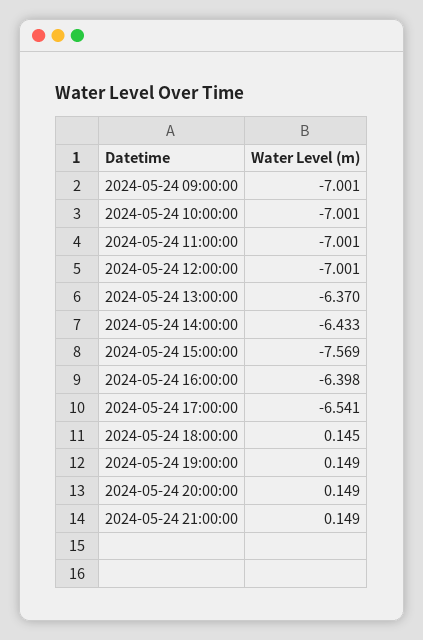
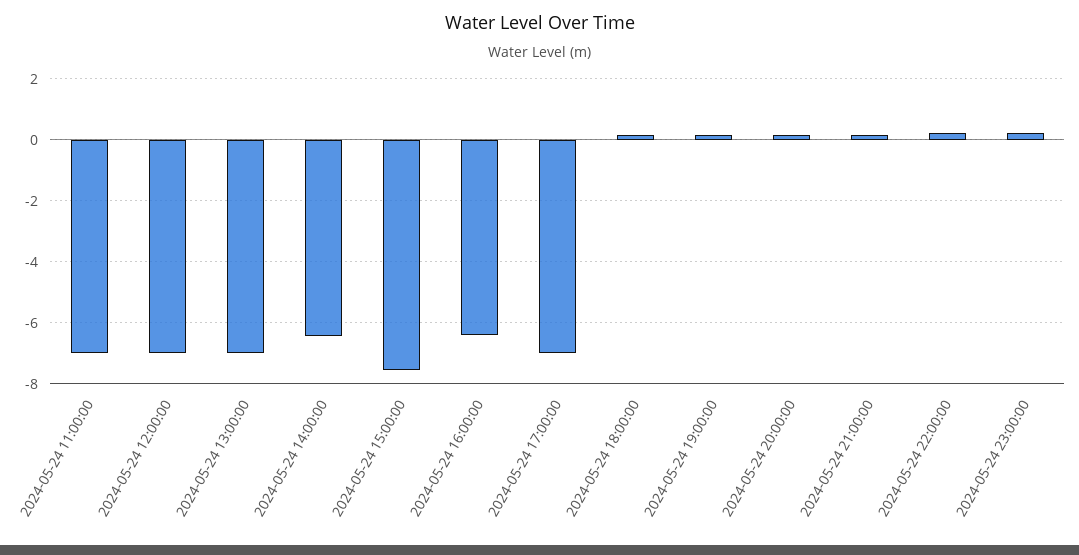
2024-05-24 09:00:00: -7.001 -> none
2024-05-24 10:00:00: -7.001 -> none
2024-05-24 13:00:00: -6.37 -> -7
2024-05-24 17:00:00: -6.541 -> -7
2024-05-24 22:00:00: none -> 0.2
2024-05-24 23:00:00: none -> 0.2

